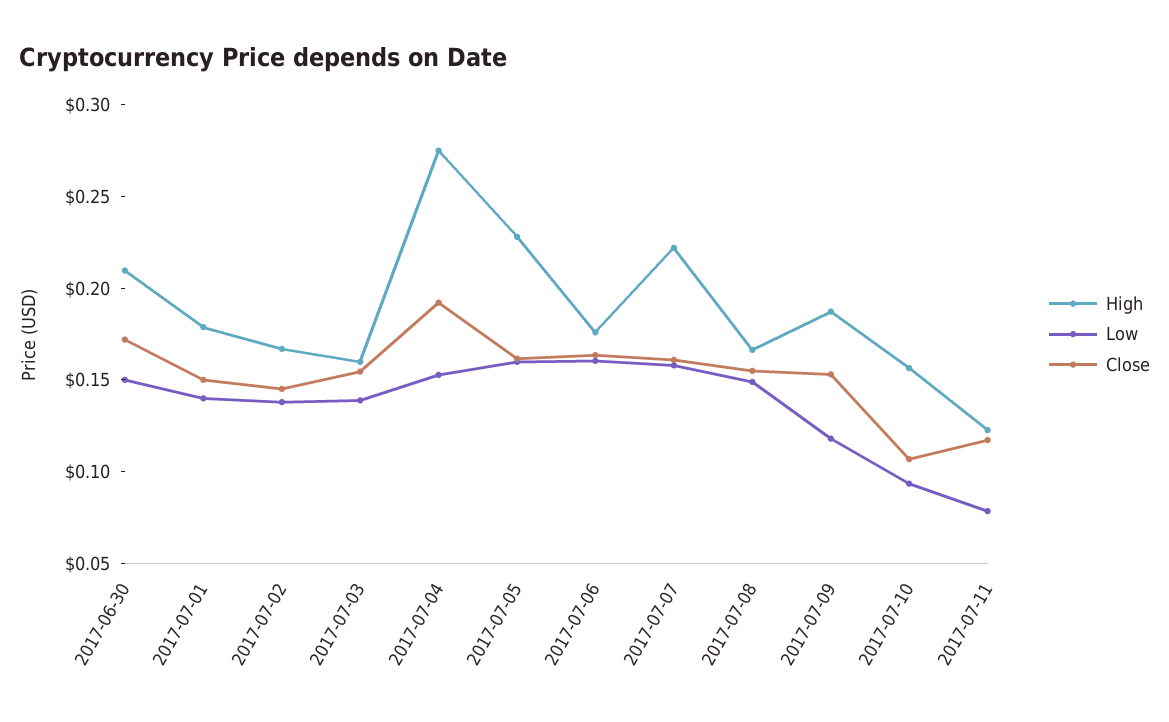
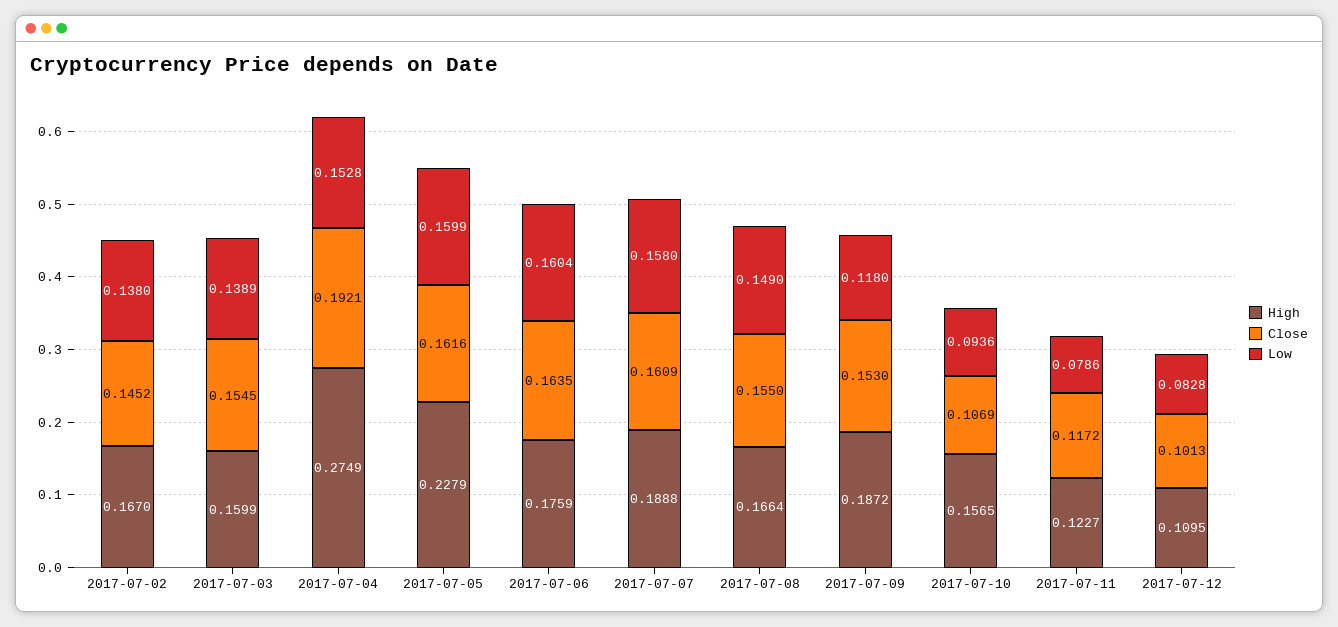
High, 2017-06-30: 0.21 -> none
Low, 2017-06-30: 0.15 -> none
Close, 2017-06-30: 0.17 -> none
High, 2017-07-01: 0.18 -> none
Low, 2017-07-01: 0.14 -> none
Close, 2017-07-01: 0.15 -> none
High, 2017-07-07: 0.22 -> 0.1888
High, 2017-07-12: none -> 0.1095
Close, 2017-07-12: none -> 0.1013
Low, 2017-07-12: none -> 0.0828

